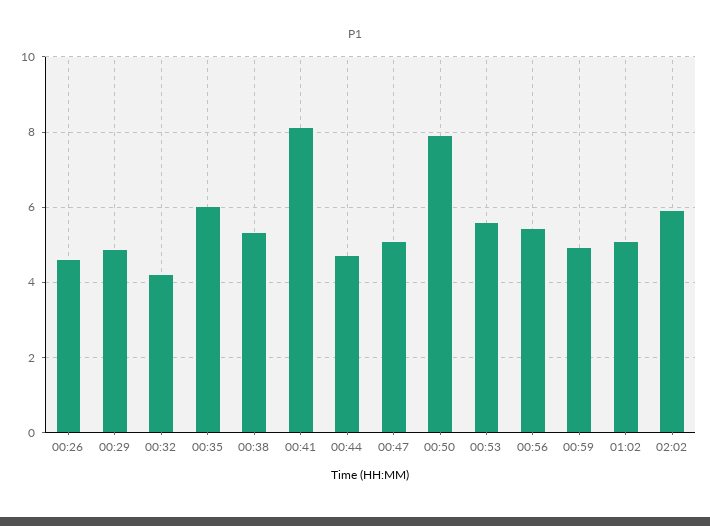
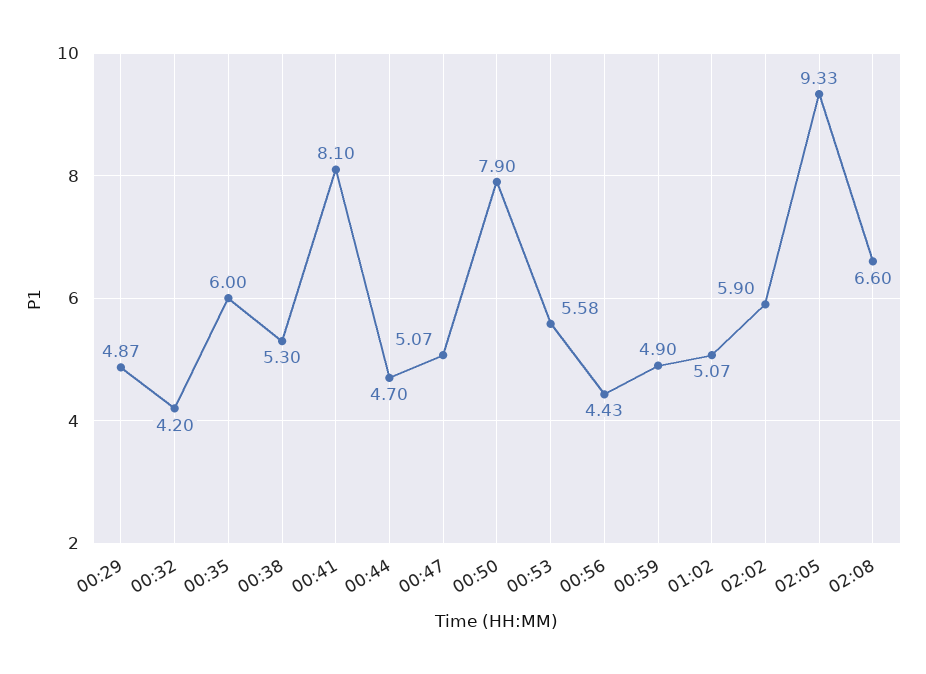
00:26: 4.6 -> none
00:56: 5.4 -> 4.43
02:05: none -> 9.33
02:08: none -> 6.6

